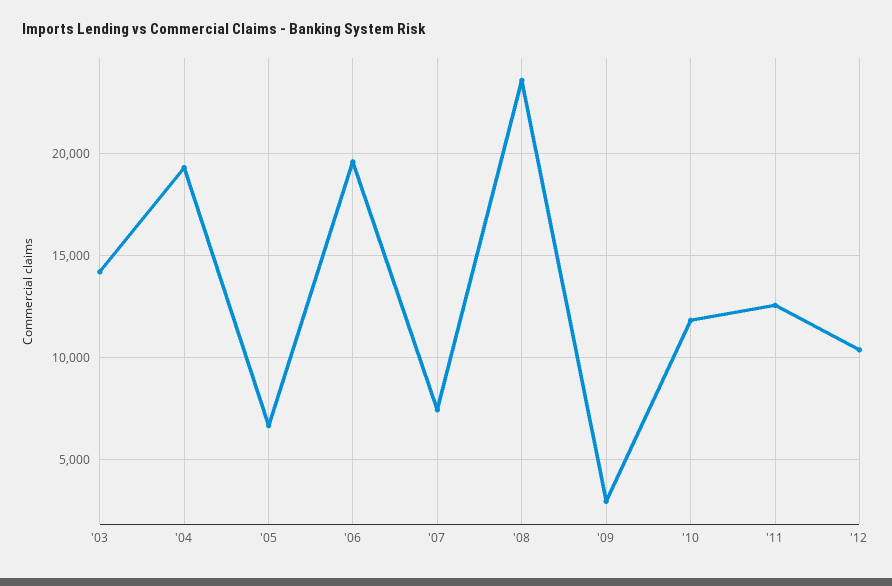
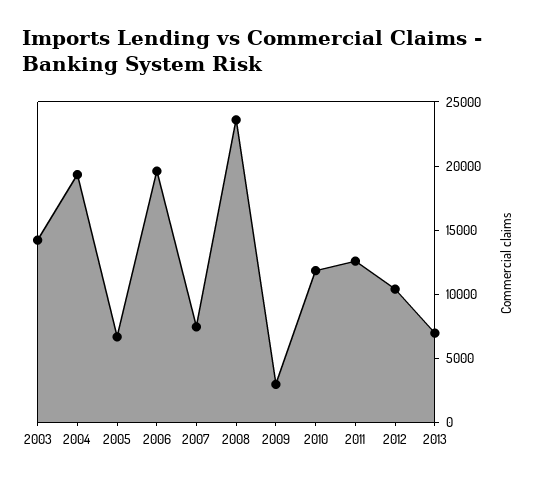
2013: none -> 7000

